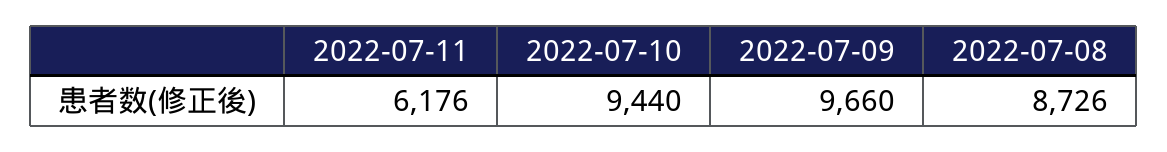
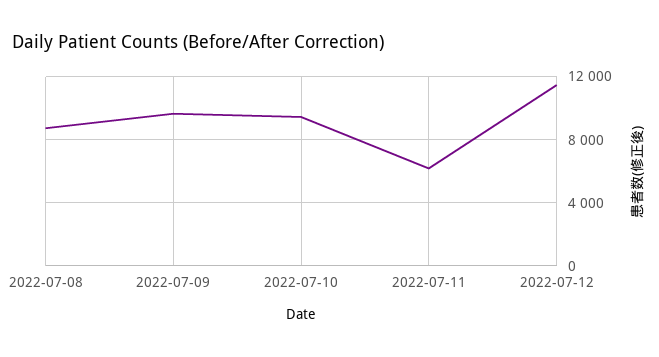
2022-07-12: none -> 11500

